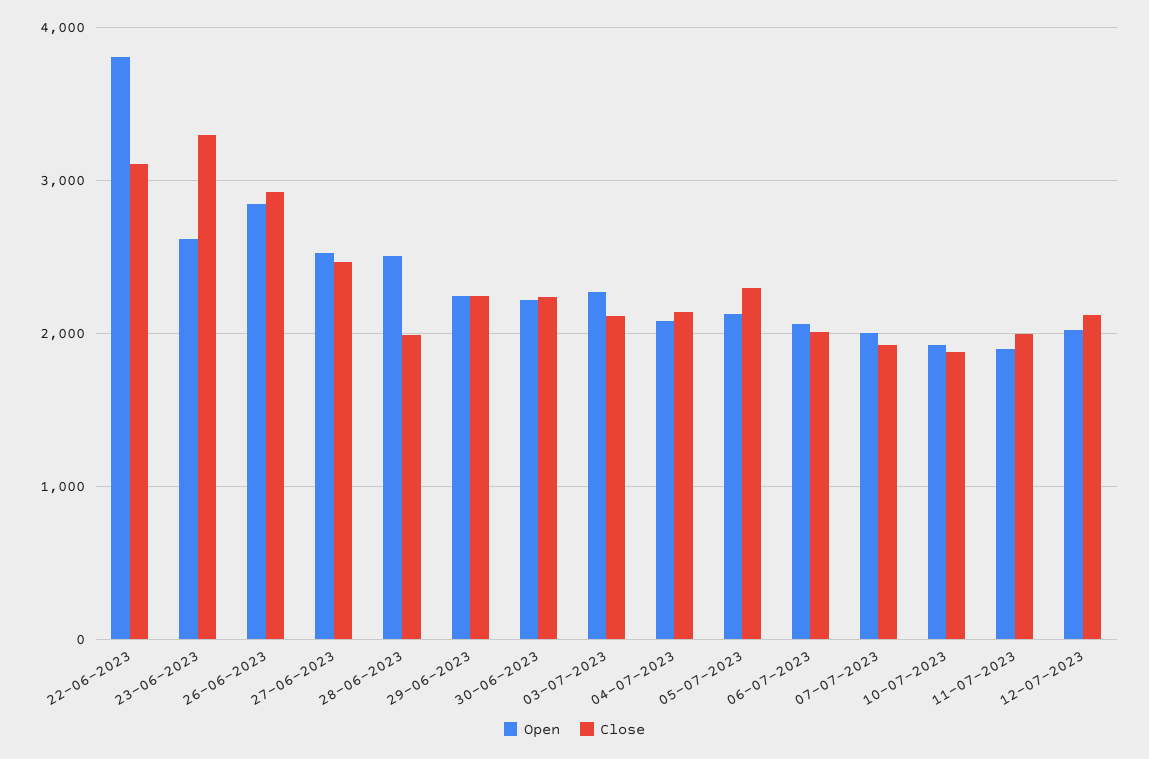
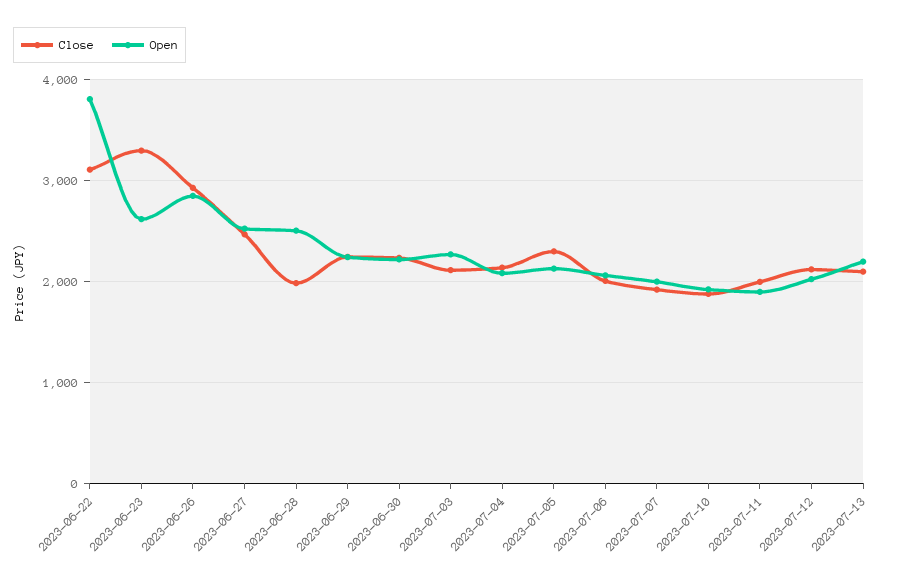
Close, 2023-07-13: none -> 2100
Open, 2023-07-13: none -> 2200

